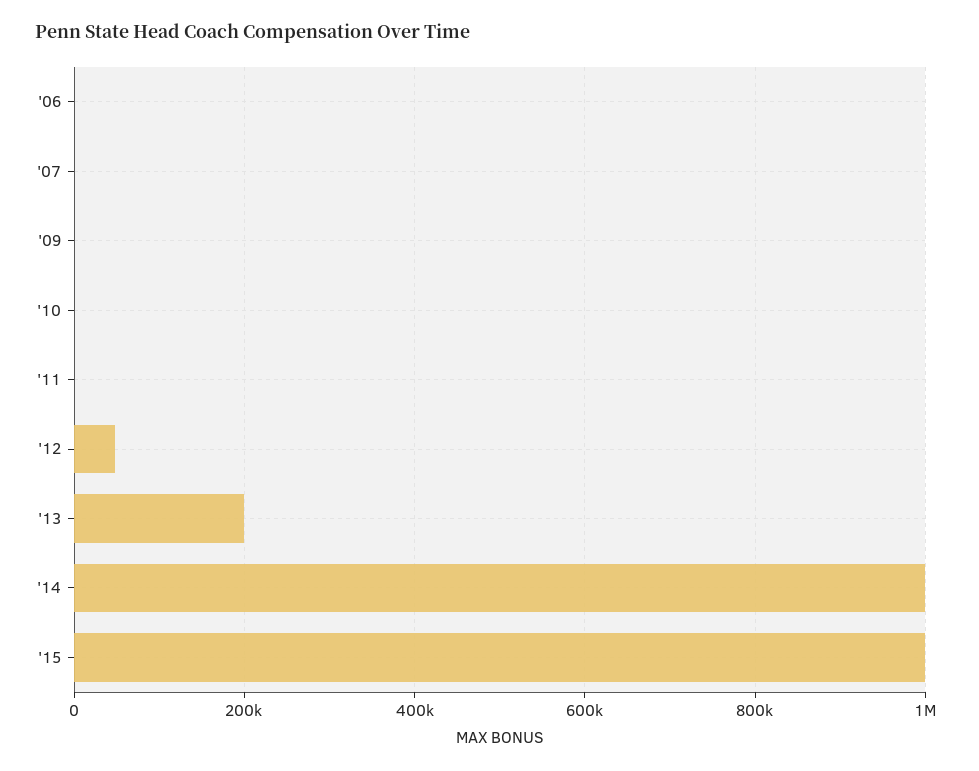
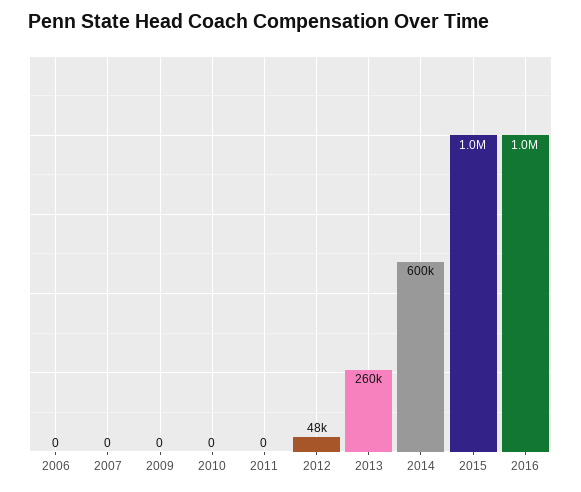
'13: 200000 -> 260000
'14: 1000000 -> 600000
2016: none -> 1000000

